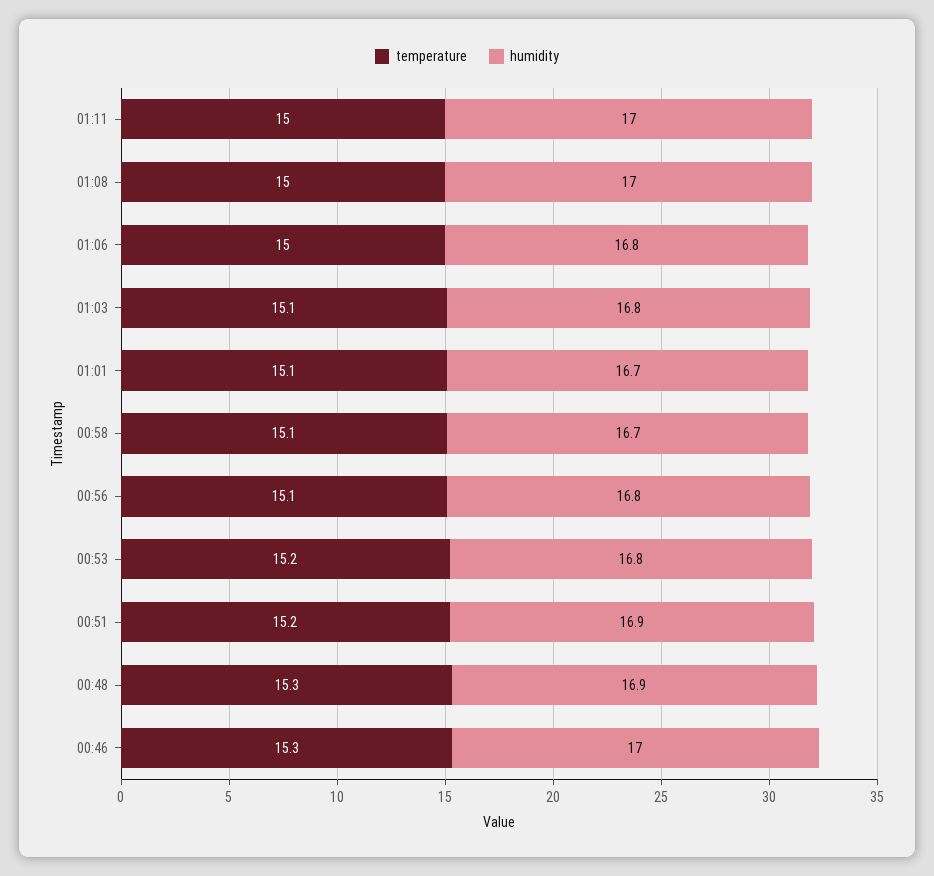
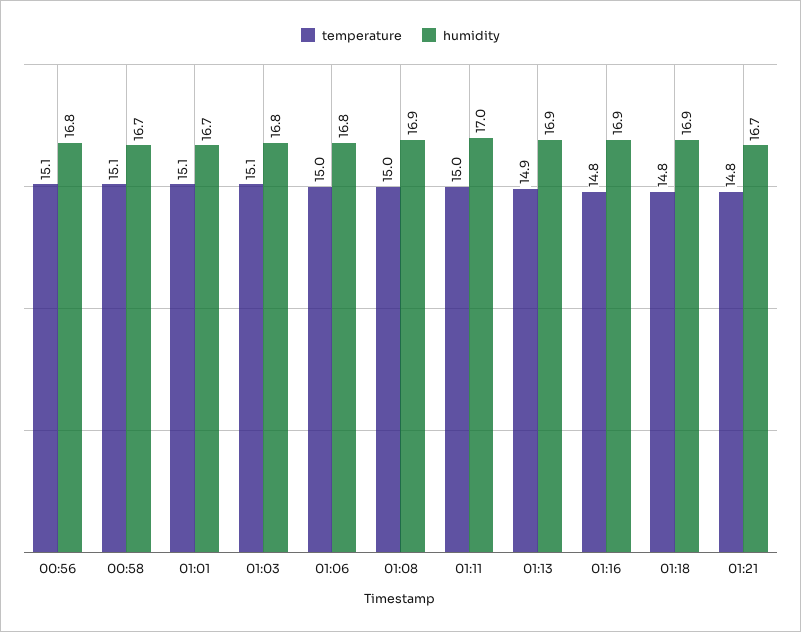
humidity, 01:08: 17 -> 16.9
temperature, 00:53: 15.2 -> none
humidity, 00:53: 16.8 -> none
temperature, 00:51: 15.2 -> none
humidity, 00:51: 16.9 -> none
temperature, 00:48: 15.3 -> none
humidity, 00:48: 16.9 -> none
temperature, 00:46: 15.3 -> none
humidity, 00:46: 17 -> none
temperature, 01:13: none -> 14.9
humidity, 01:13: none -> 16.9
temperature, 01:16: none -> 14.8
humidity, 01:16: none -> 16.9
temperature, 01:18: none -> 14.8
humidity, 01:18: none -> 16.9
temperature, 01:21: none -> 14.8
humidity, 01:21: none -> 16.7

